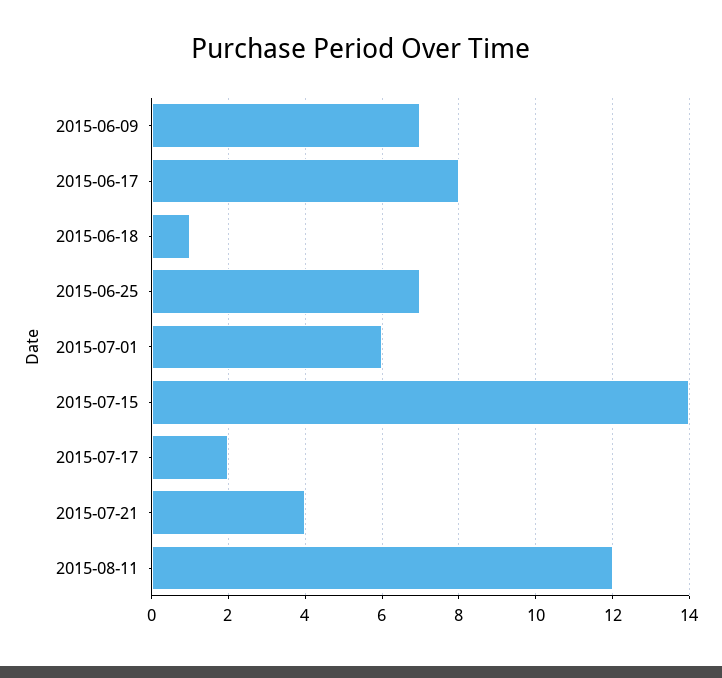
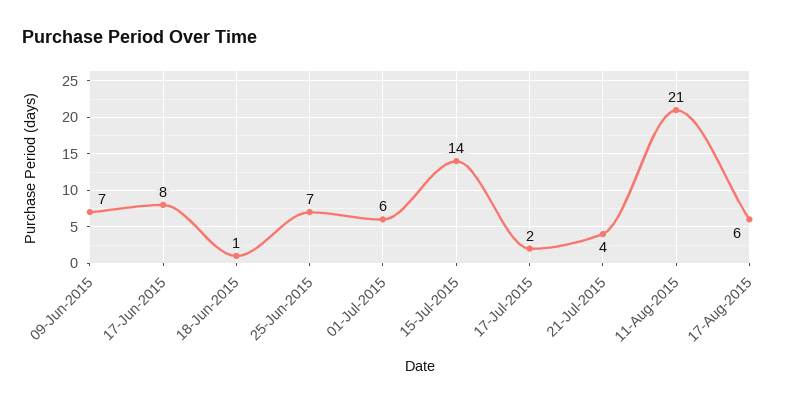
2015-08-11: 12 -> 21
17-Aug-2015: none -> 6

